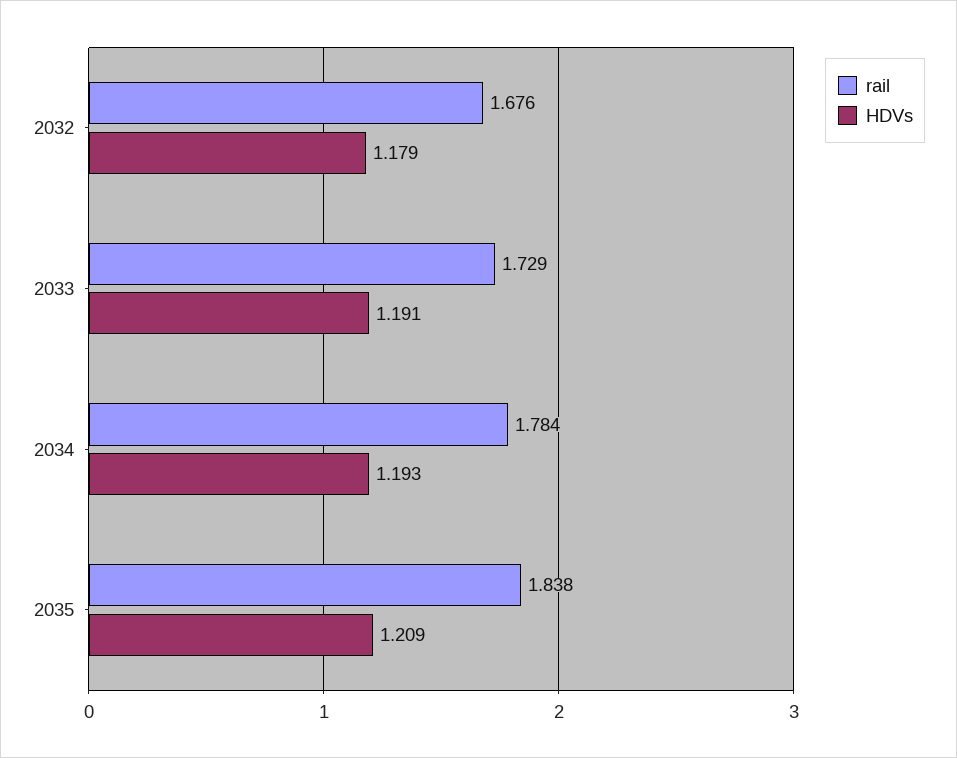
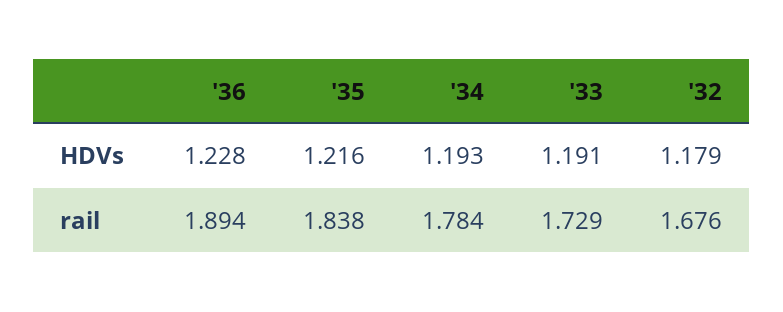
HDVs, 2035: 1.209 -> 1.216
HDVs, '36: none -> 1.228
rail, '36: none -> 1.894

